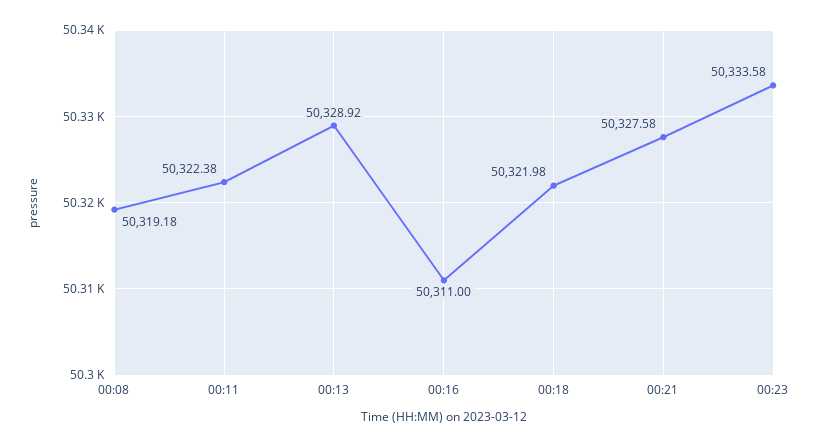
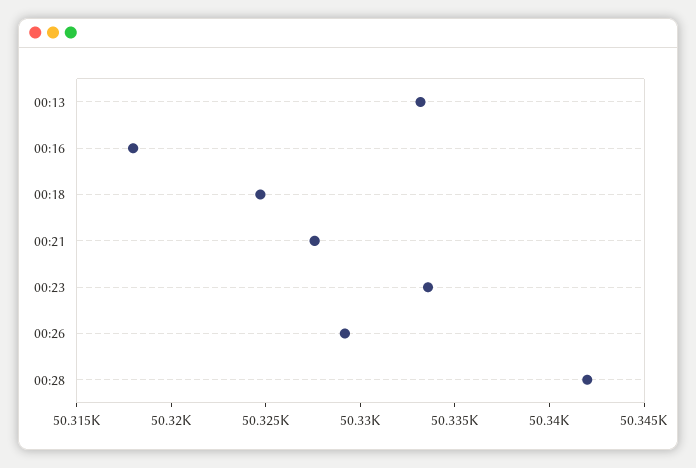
00:08: 50319.18 -> none
00:11: 50322.38 -> none
00:13: 50328.92 -> 50333
00:16: 50311 -> 50318
00:18: 50321.98 -> 50325
00:26: none -> 50329
00:28: none -> 50342

